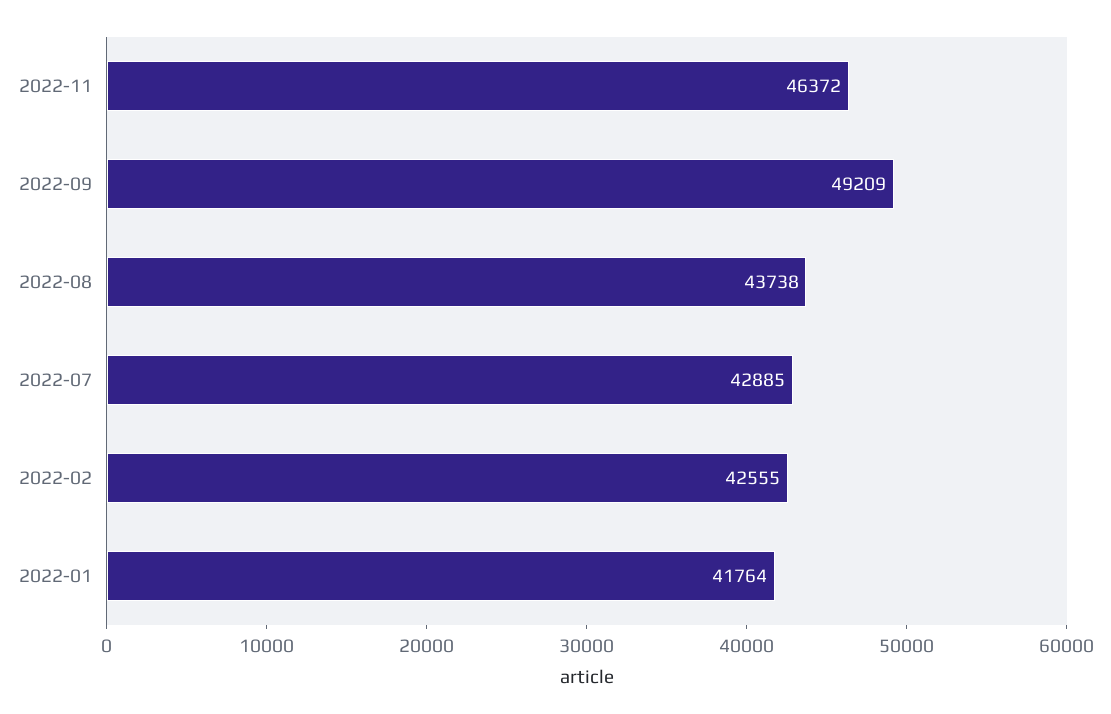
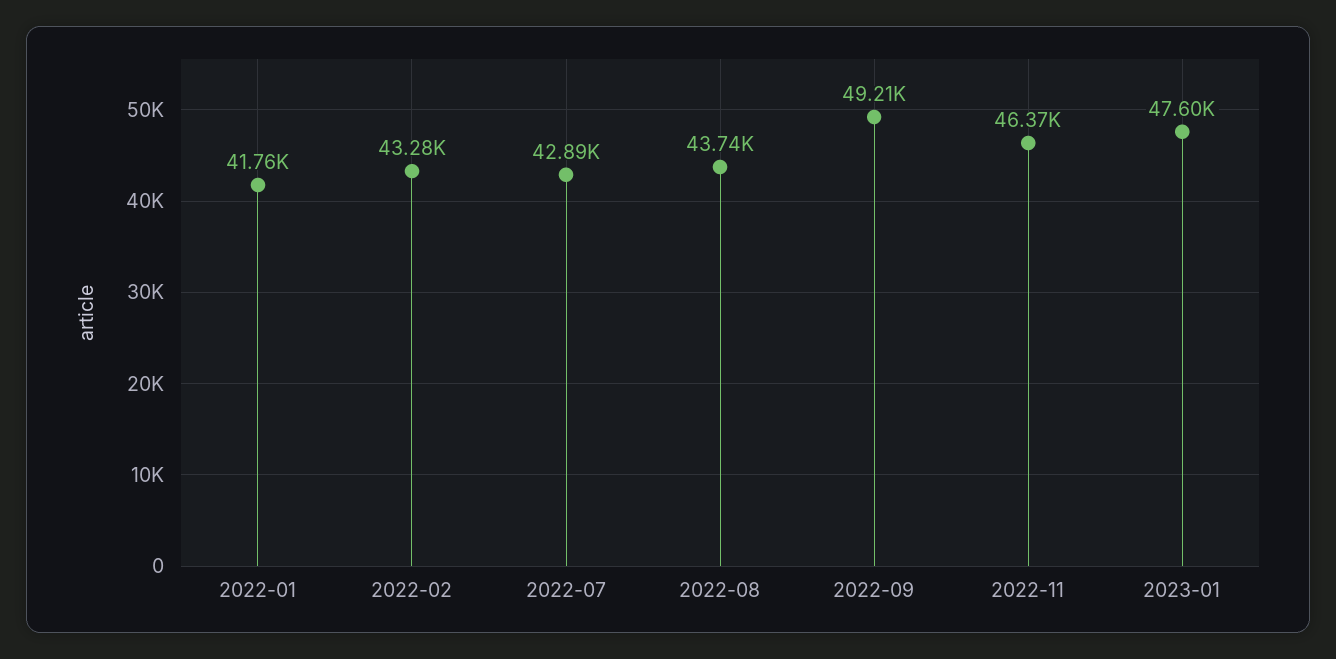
2022-02: 42555 -> 43280
2023-01: none -> 47600

